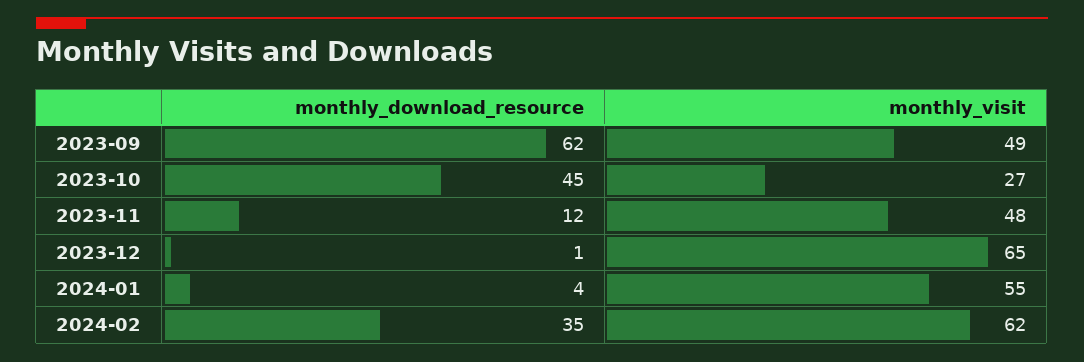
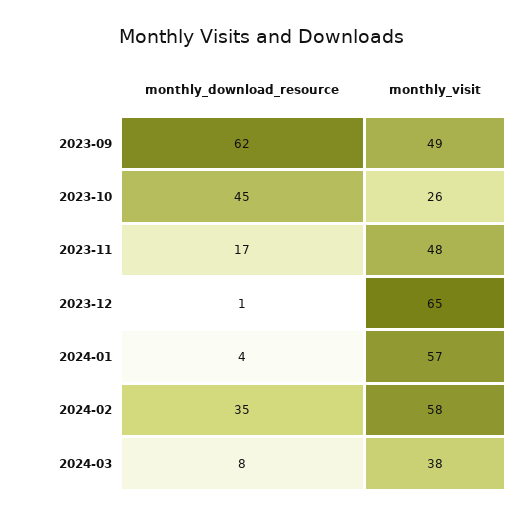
monthly_visit, 2023-10: 27 -> 26
monthly_download_resource, 2023-11: 12 -> 17
monthly_visit, 2024-01: 55 -> 57
monthly_visit, 2024-02: 62 -> 58
monthly_download_resource, 2024-03: none -> 8
monthly_visit, 2024-03: none -> 38

